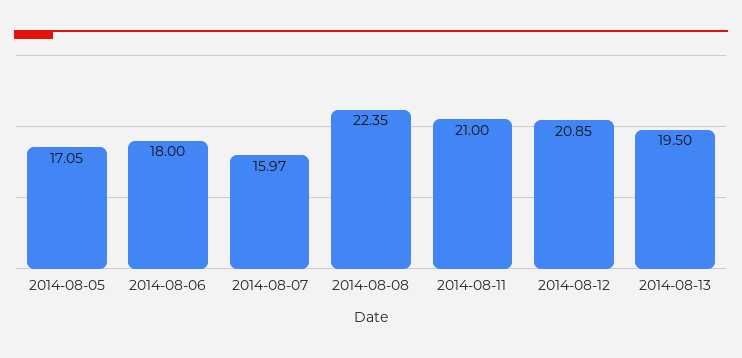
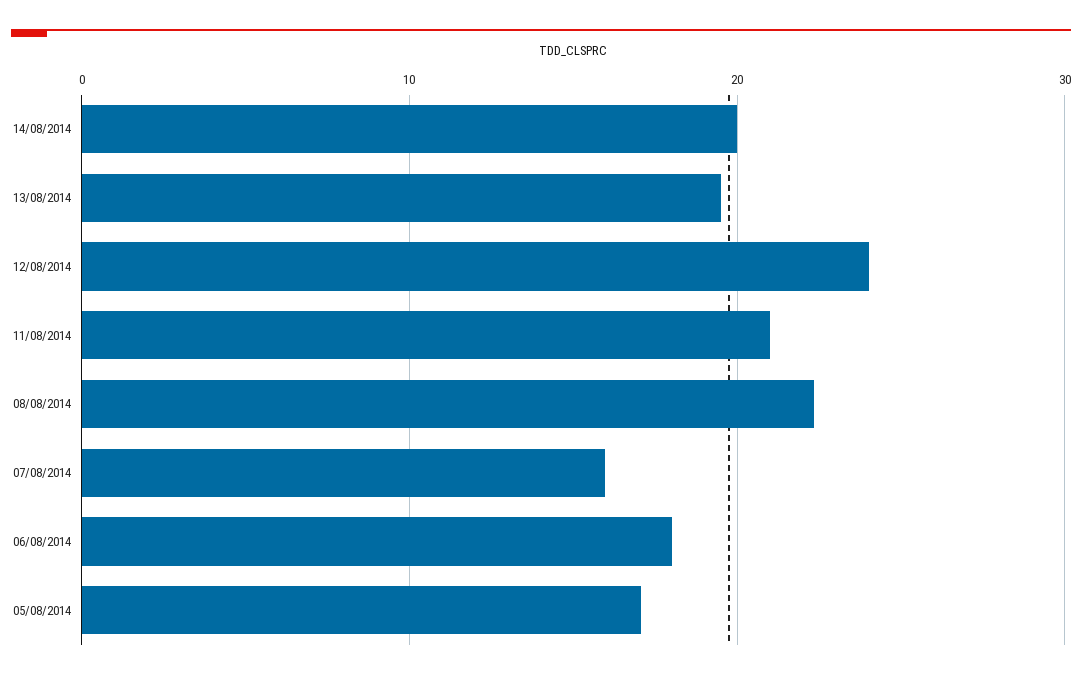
2014-08-12: 20.85 -> 24
14/08/2014: none -> 20

